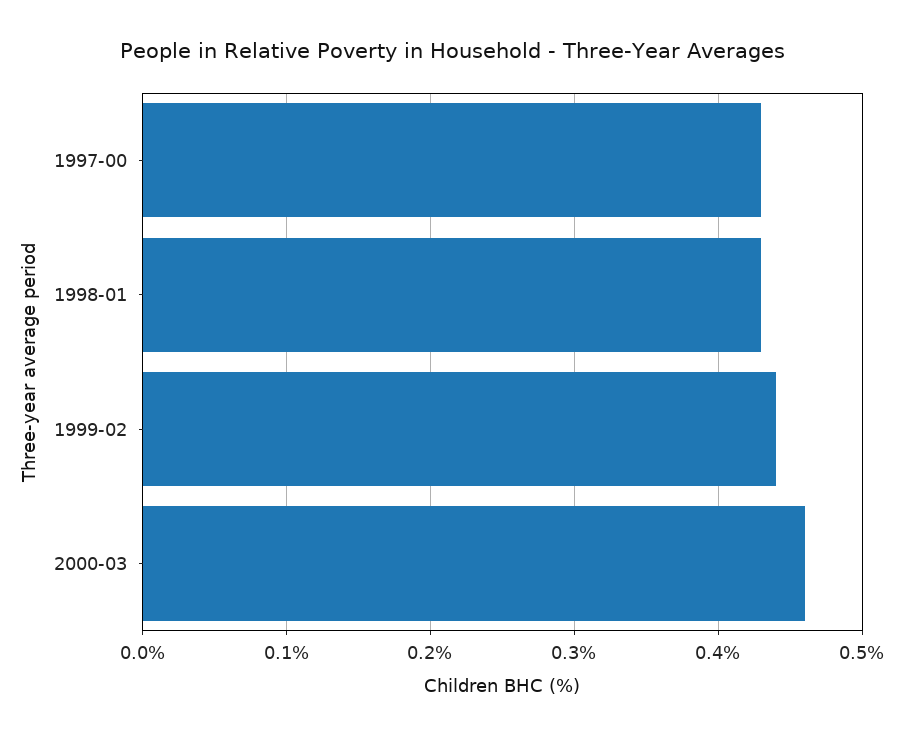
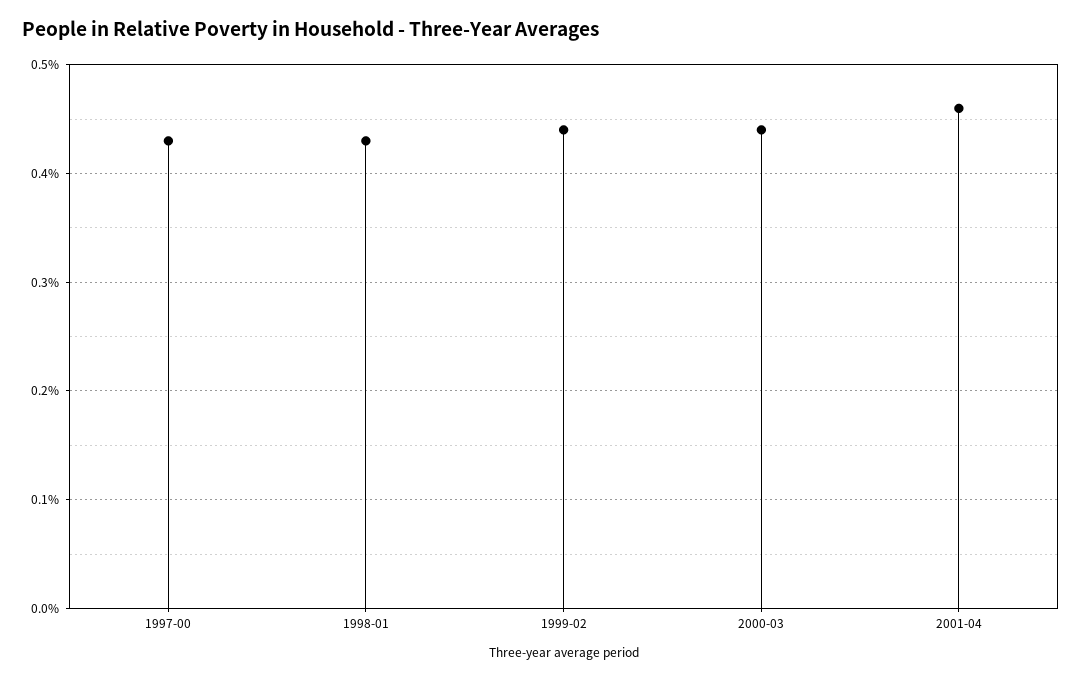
2000-03: 0.46 -> 0.44
2001-04: none -> 0.46

